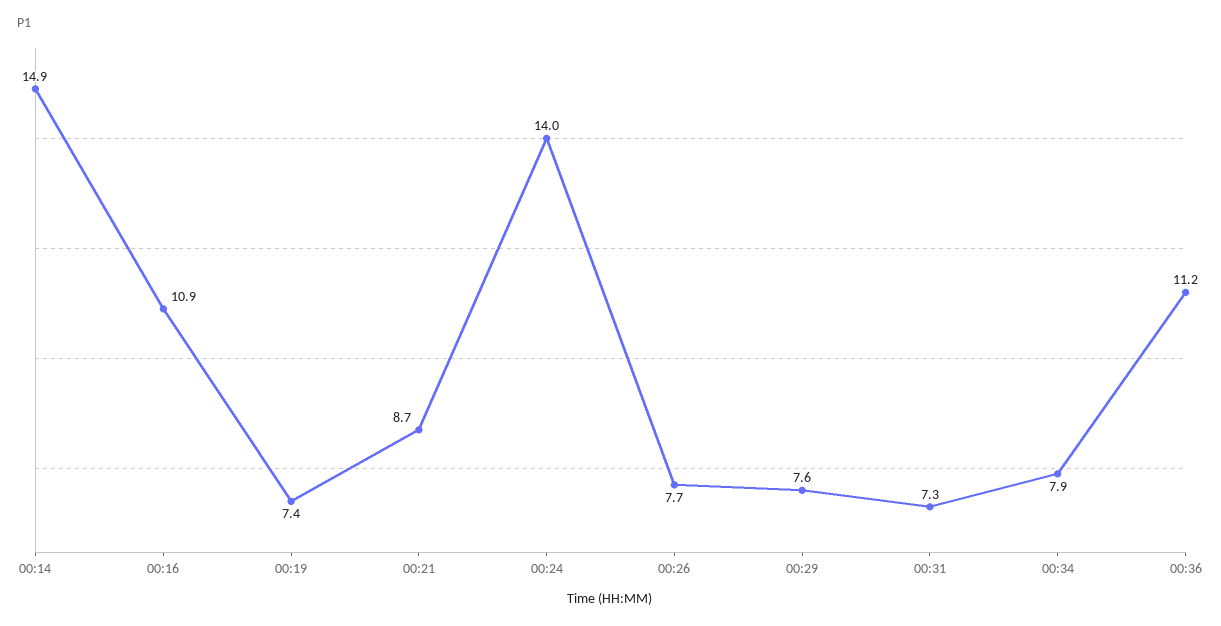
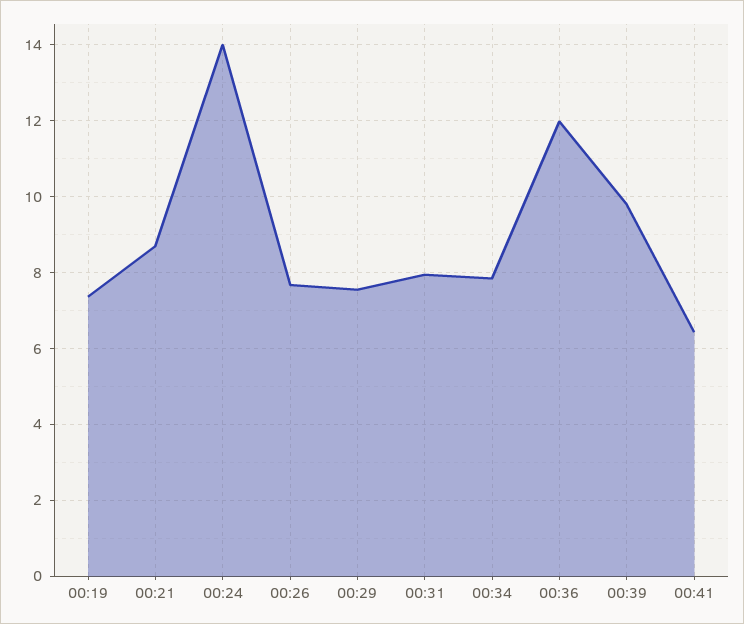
00:14: 14.9 -> none
00:16: 10.9 -> none
00:31: 7.3 -> 8
00:36: 11.2 -> 12
00:39: none -> 9.8
00:41: none -> 6.4

